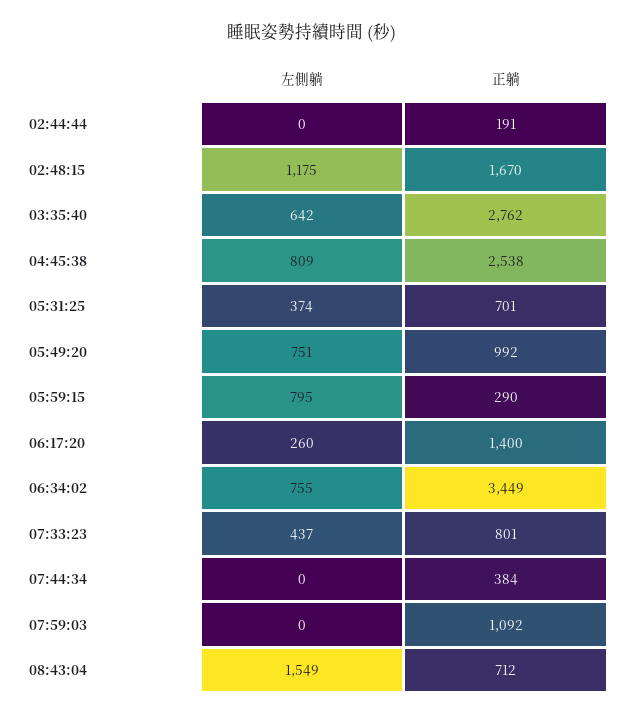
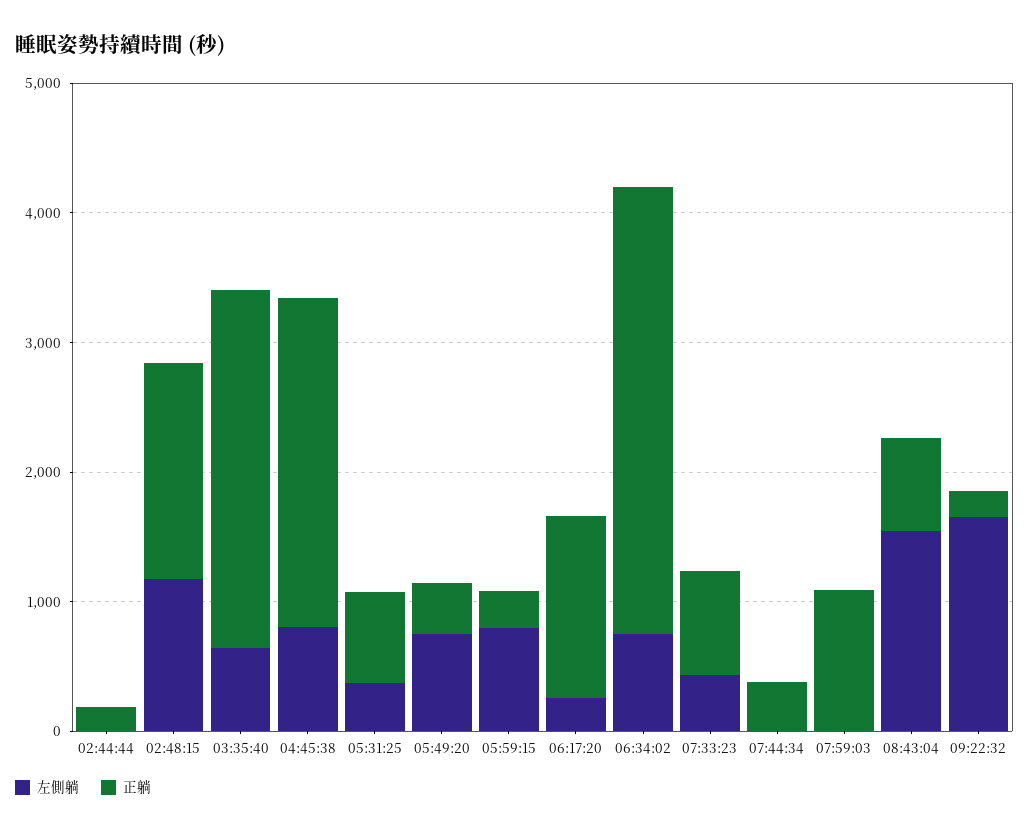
正躺, 05:49:20: 992 -> 400
左側躺, 09:22:32: none -> 1600
正躺, 09:22:32: none -> 200

